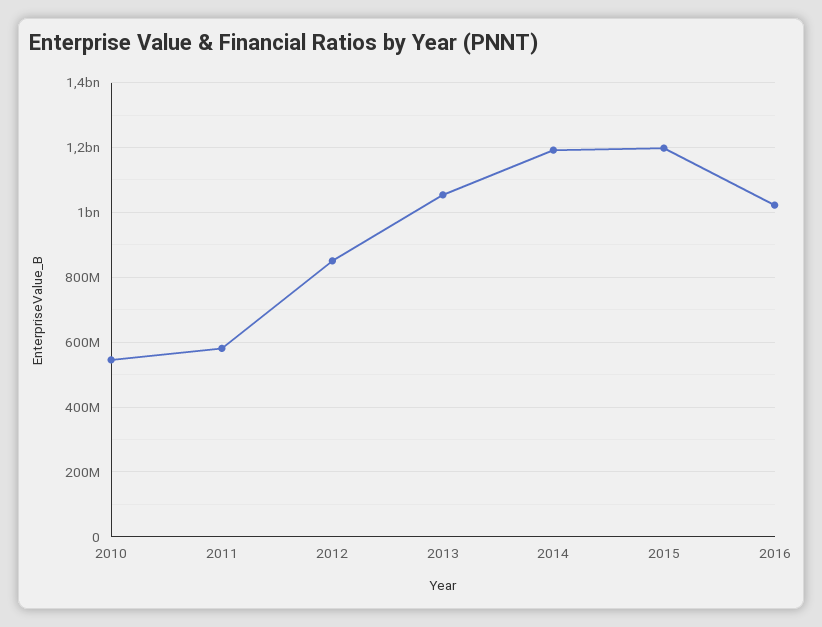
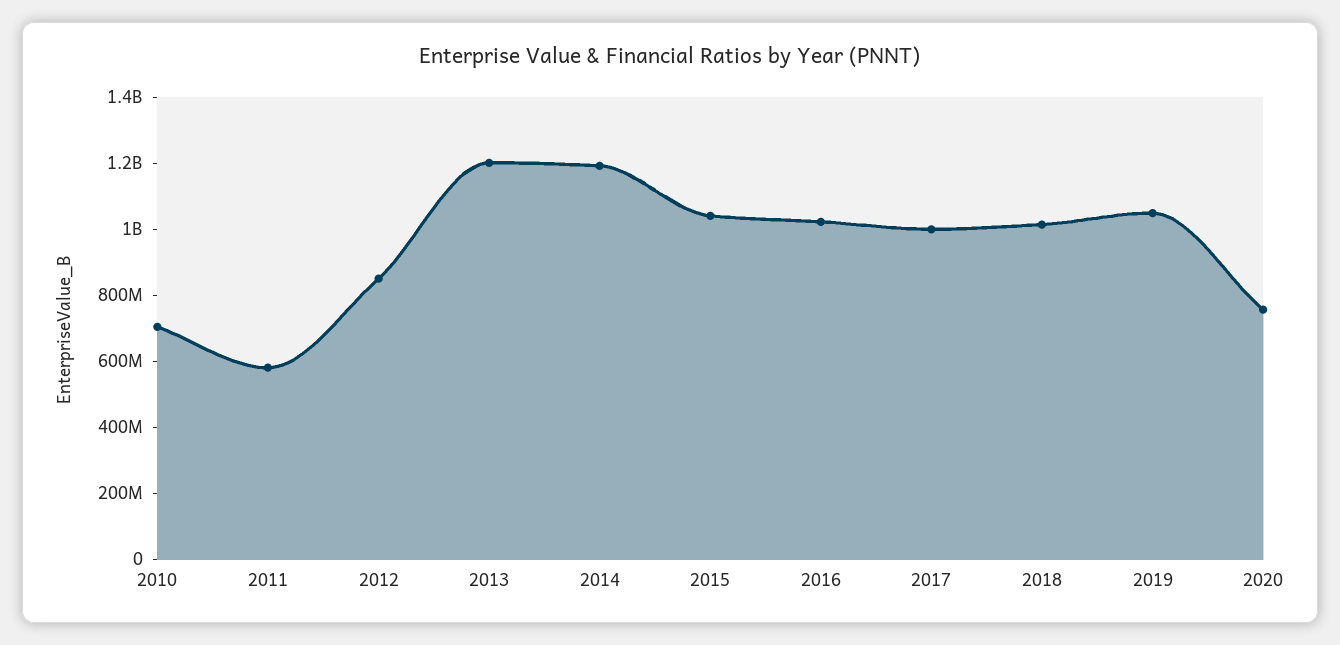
2010: 540000000 -> 700000000
2013: 1060000000 -> 1200000000
2015: 1200000000 -> 1050000000
2017: none -> 1000000000
2018: none -> 1000000000
2019: none -> 1050000000
2020: none -> 750000000

